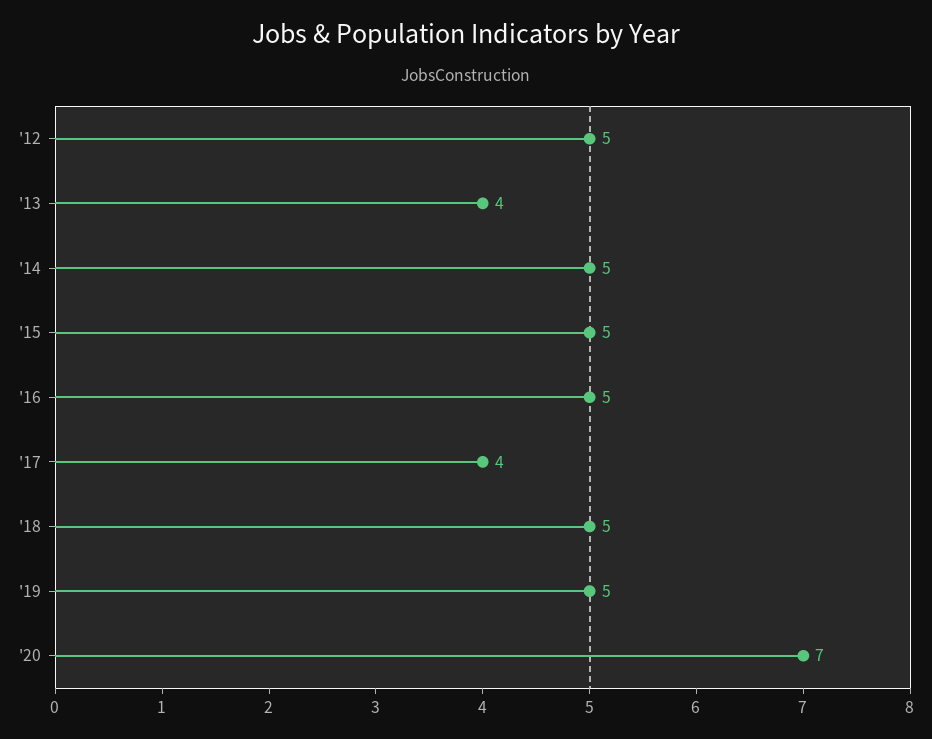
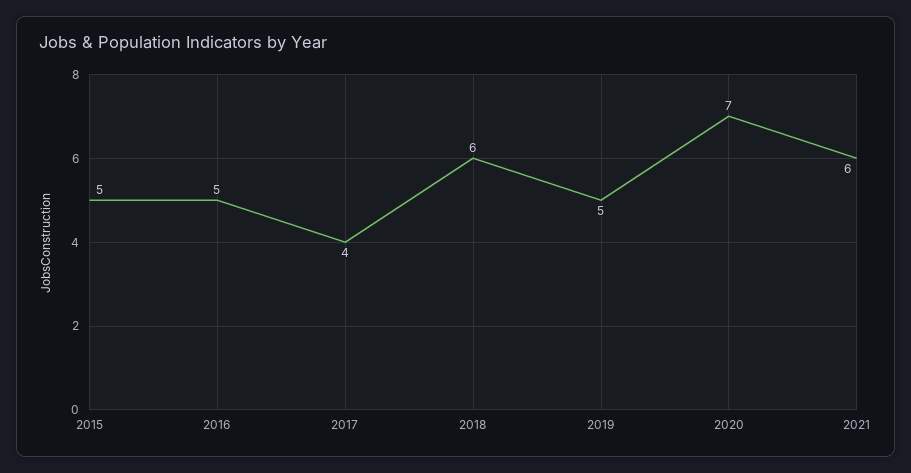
'12: 5 -> none
'13: 4 -> none
'14: 5 -> none
'18: 5 -> 6
2021: none -> 6

